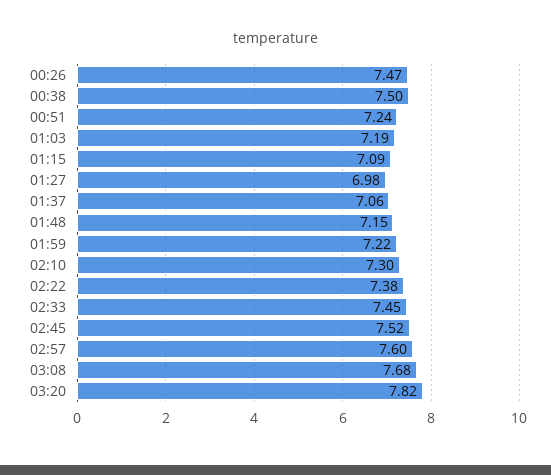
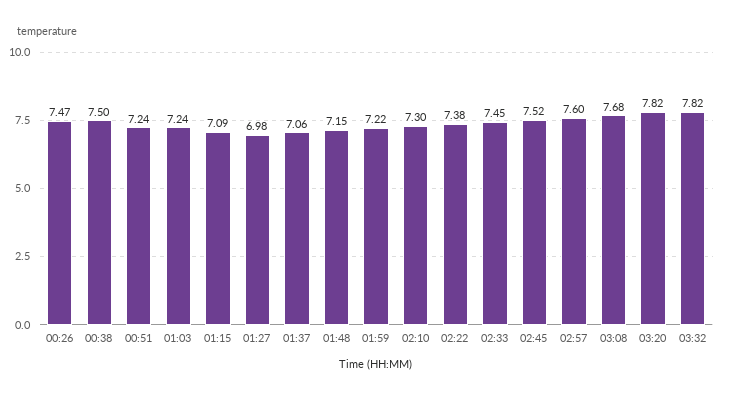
01:03: 7.19 -> 7.24
03:32: none -> 7.82

